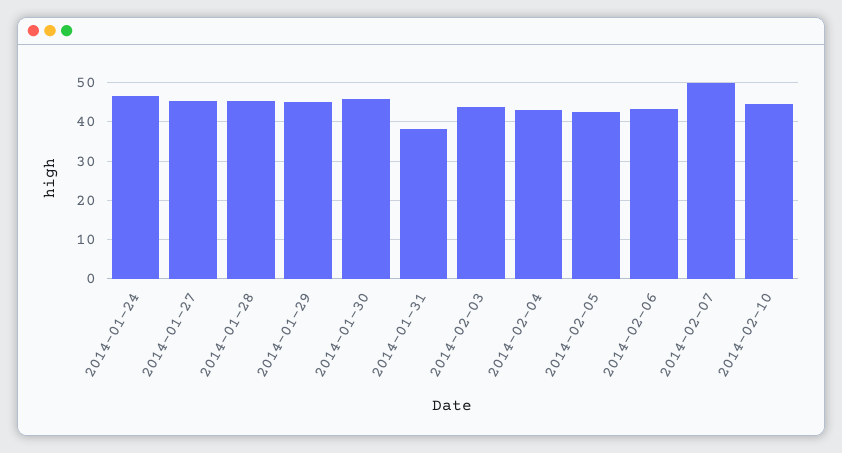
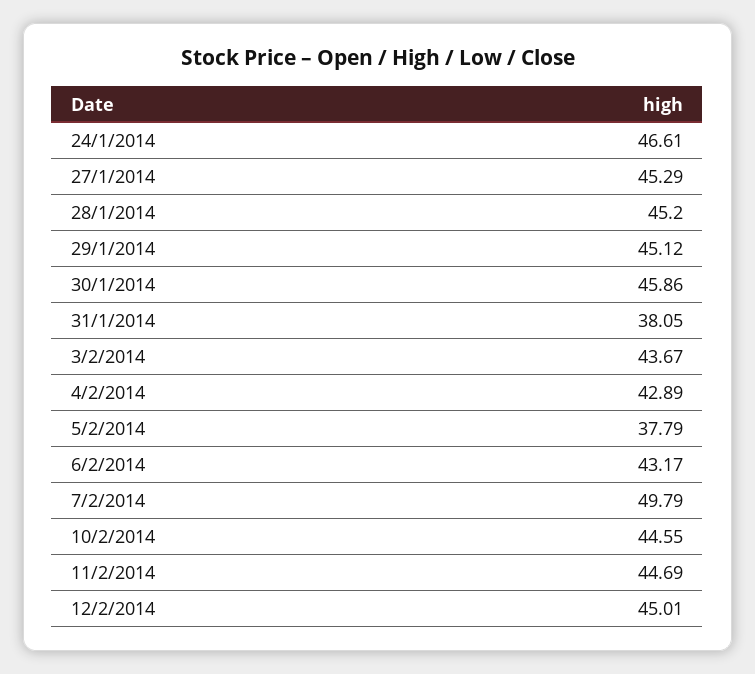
2014-02-05: 42 -> 37.79
11/2/2014: none -> 44.69
12/2/2014: none -> 45.01

